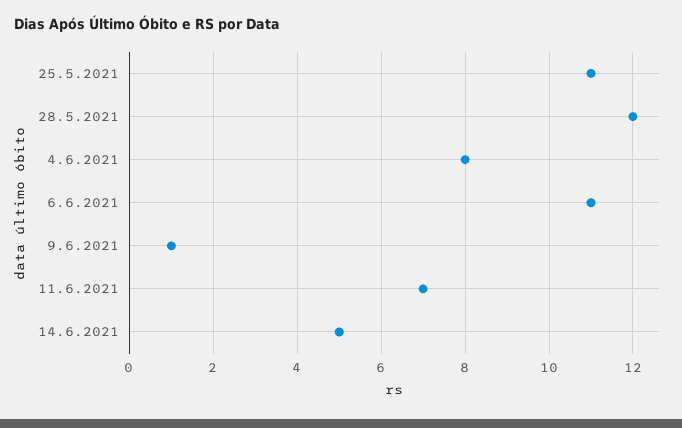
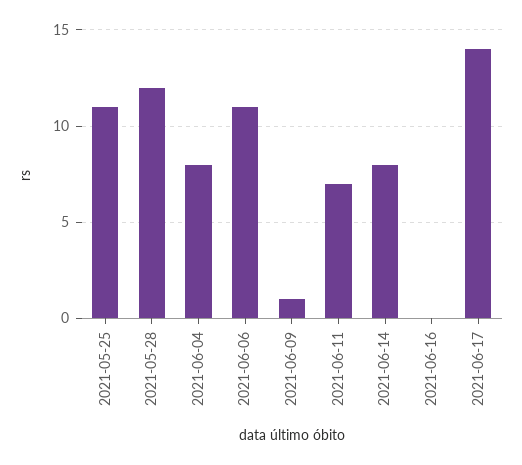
14.6.2021: 5 -> 8
2021-06-16: none -> 0
2021-06-17: none -> 14

